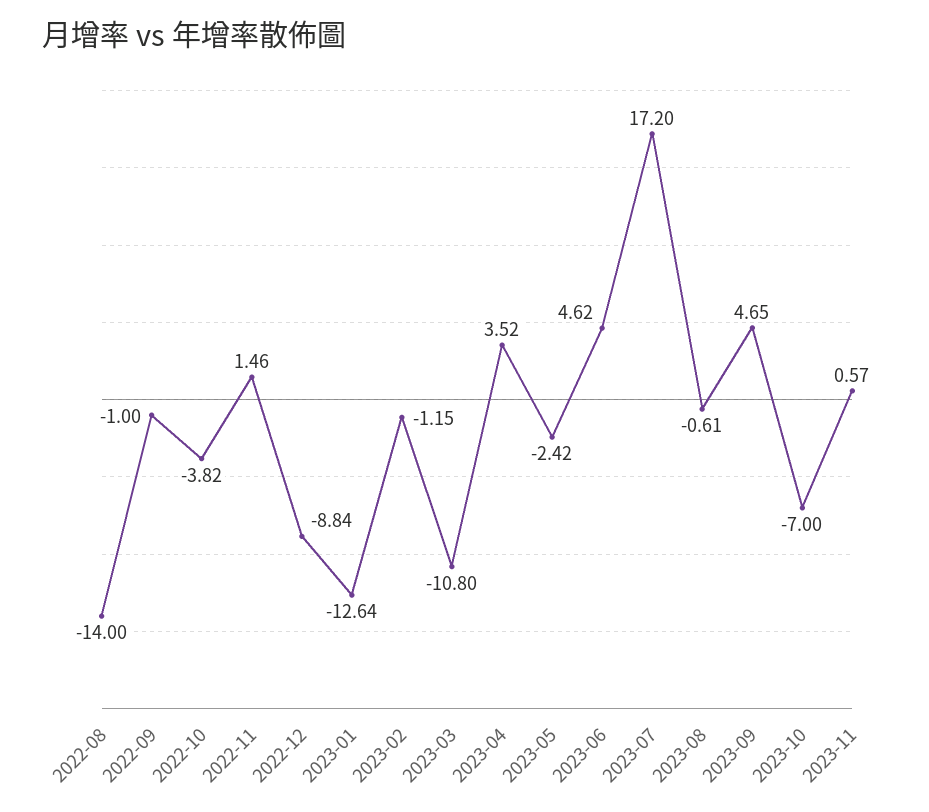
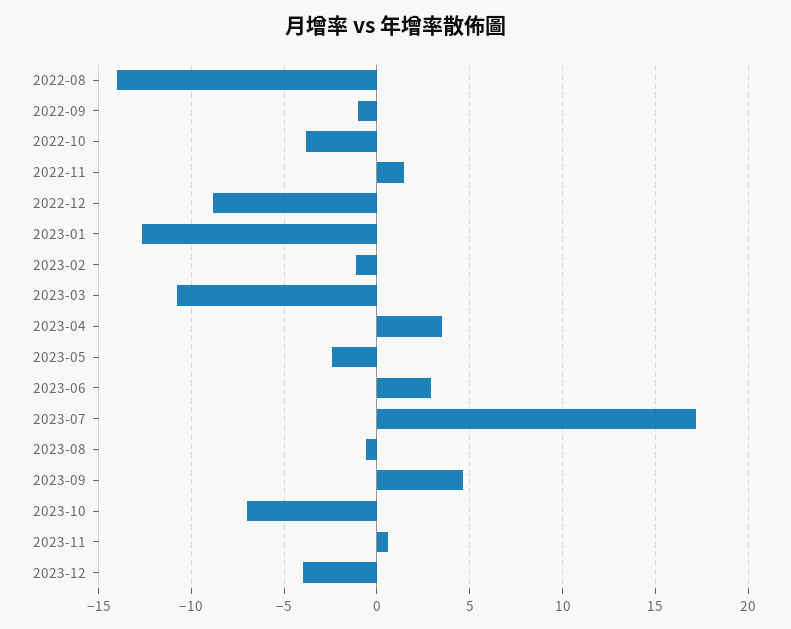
2023-06: 4.62 -> 3
2023-12: none -> -4

